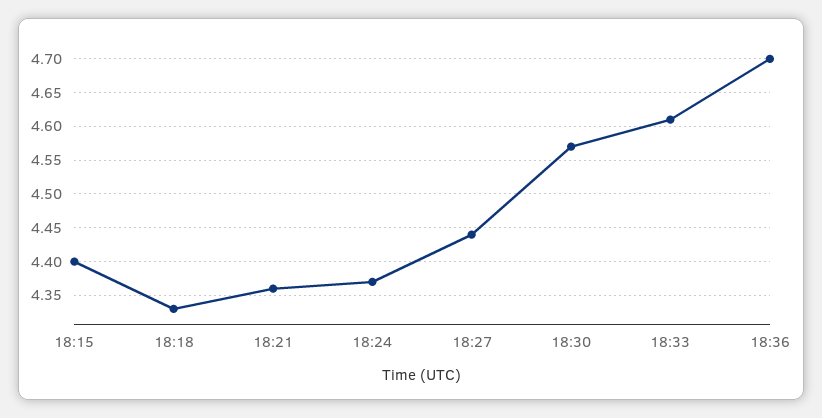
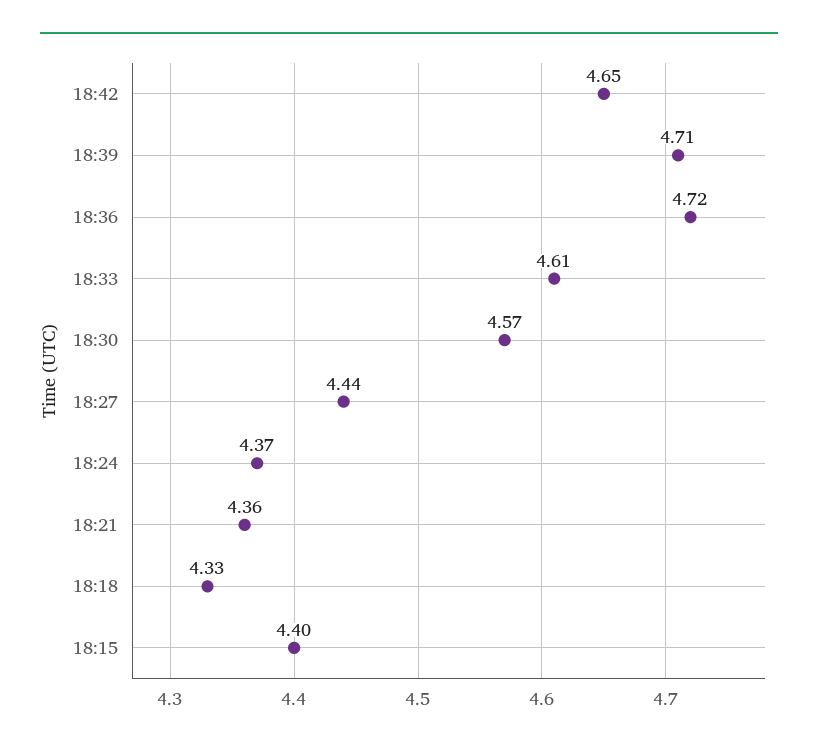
18:36: 4.7 -> 4.72
18:42: none -> 4.65
18:39: none -> 4.71

